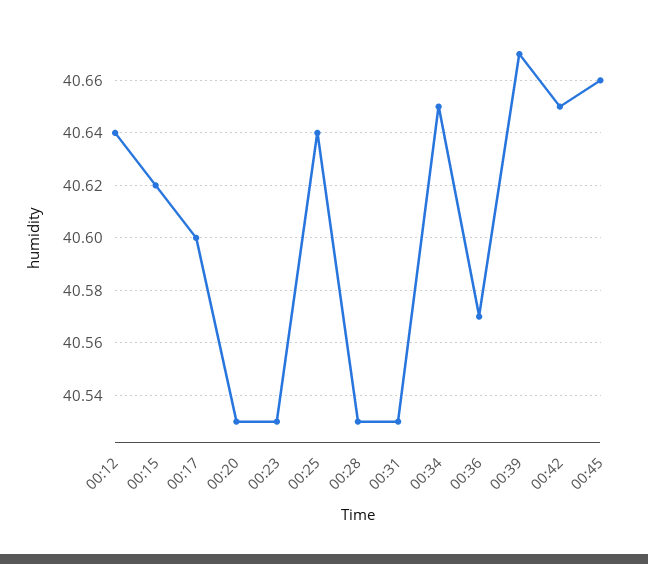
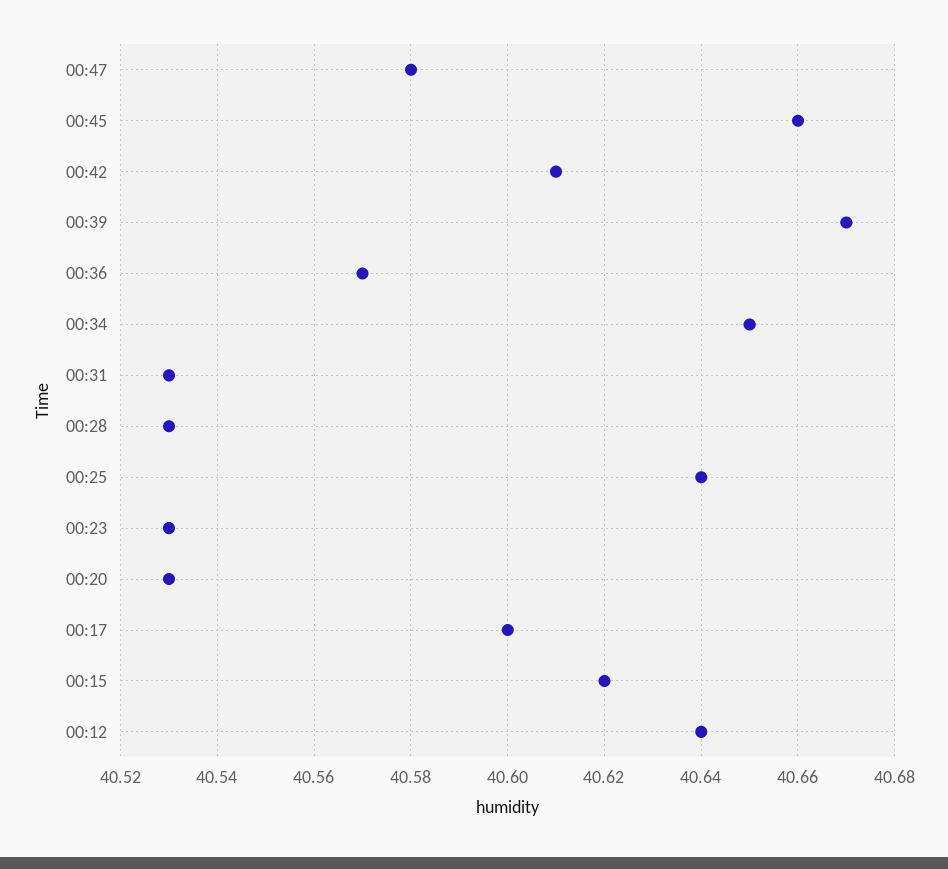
00:42: 40.65 -> 40.61
00:47: none -> 40.58

